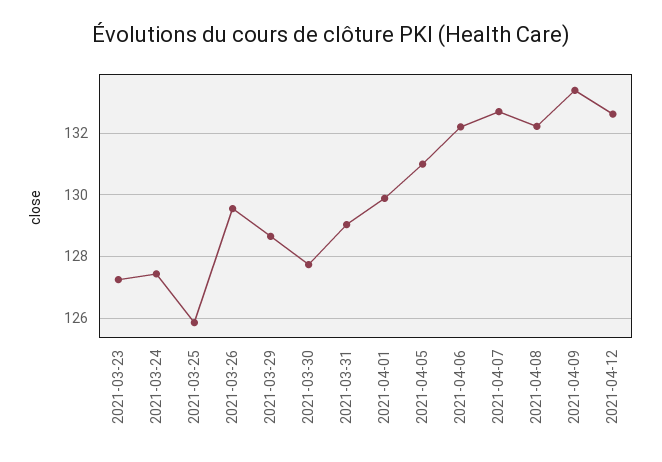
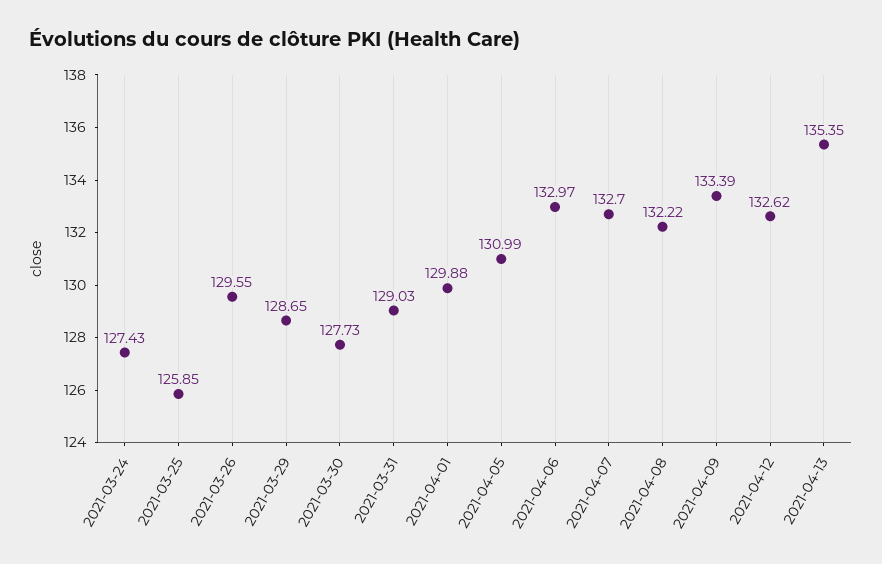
2021-03-23: 127.2 -> none
2021-04-06: 132.2 -> 132.97
2021-04-13: none -> 135.35

